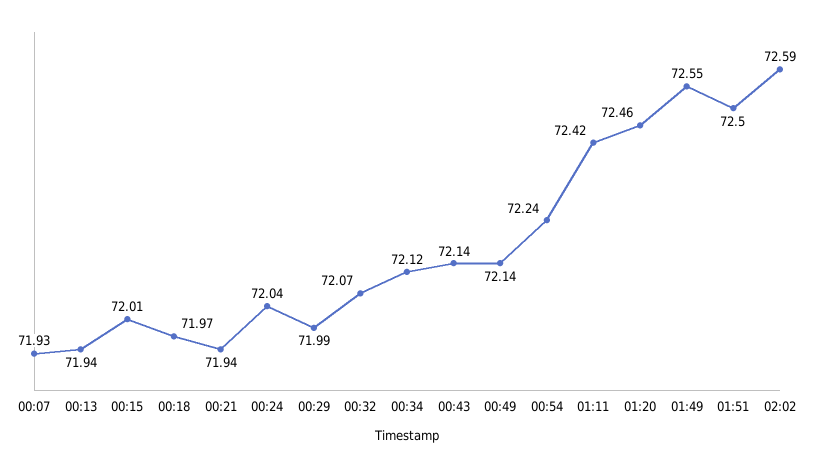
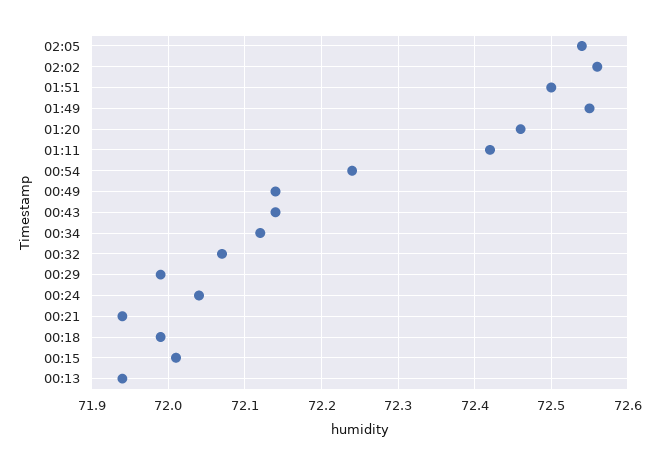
00:07: 71.93 -> none
00:18: 71.97 -> 71.99
02:02: 72.59 -> 72.56
02:05: none -> 72.54

